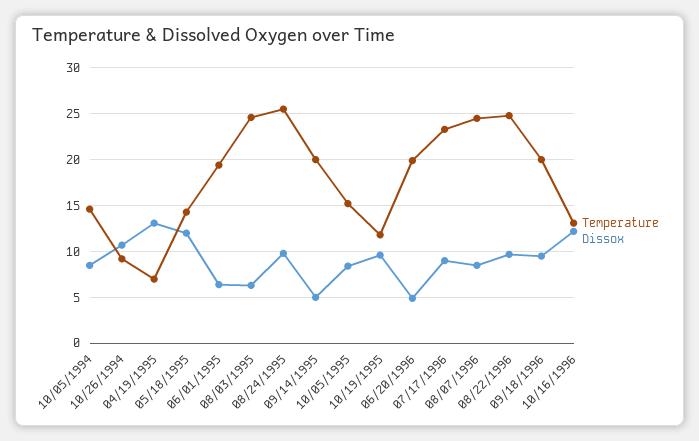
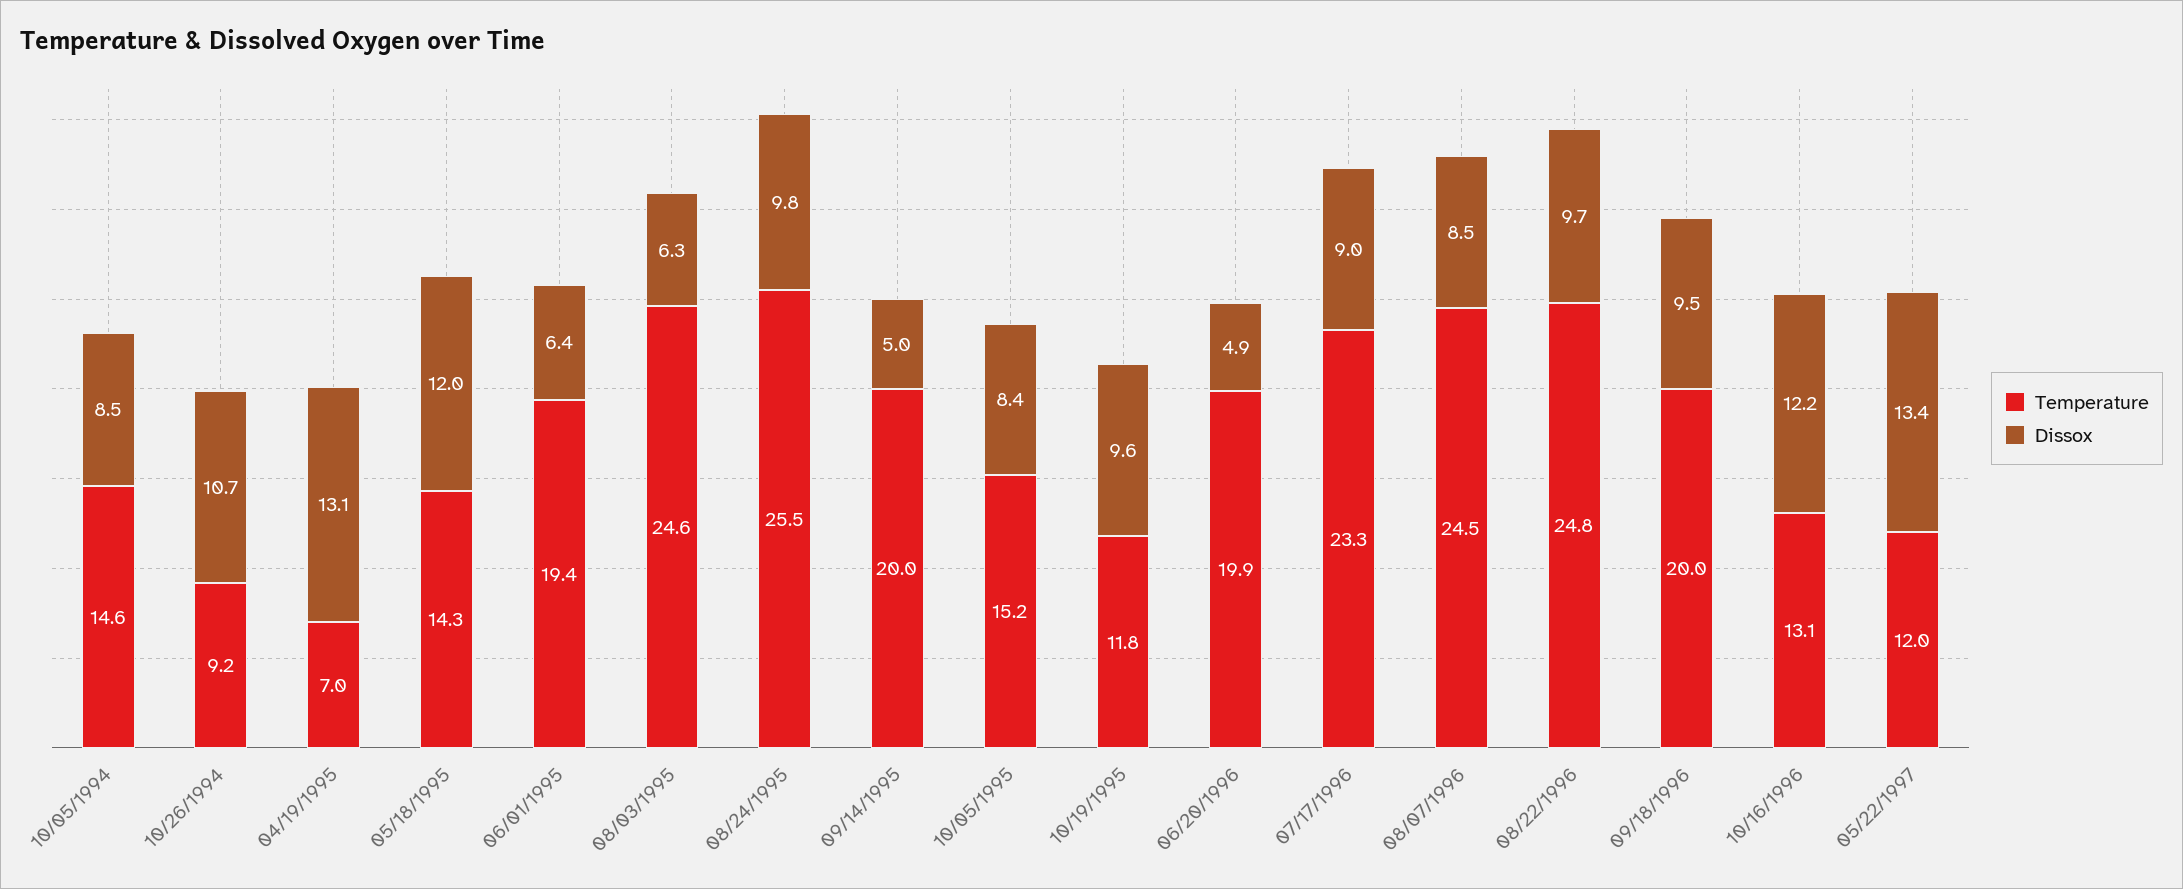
Temperature, 05/22/1997: none -> 12
Dissox, 05/22/1997: none -> 13.4

